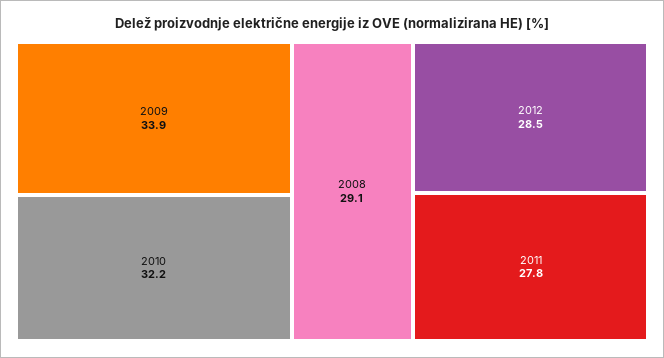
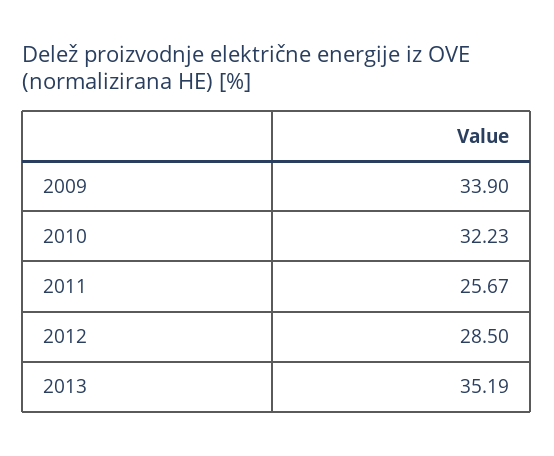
2008: 29.1 -> none
2011: 27.8 -> 25.67
2013: none -> 35.19

